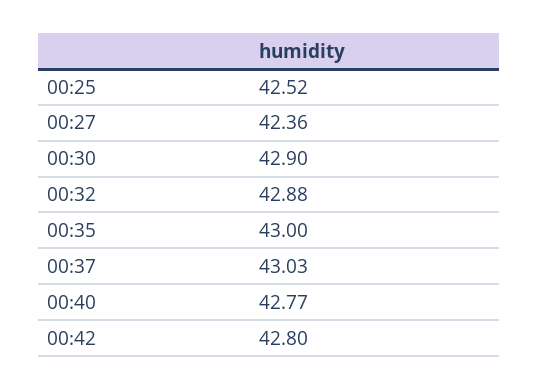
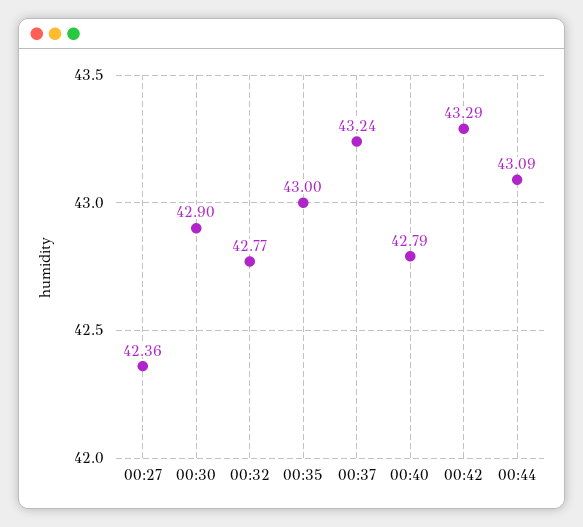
00:25: 42.52 -> none
00:32: 42.88 -> 42.77
00:37: 43.03 -> 43.24
00:40: 42.77 -> 42.79
00:42: 42.8 -> 43.29
00:44: none -> 43.09

